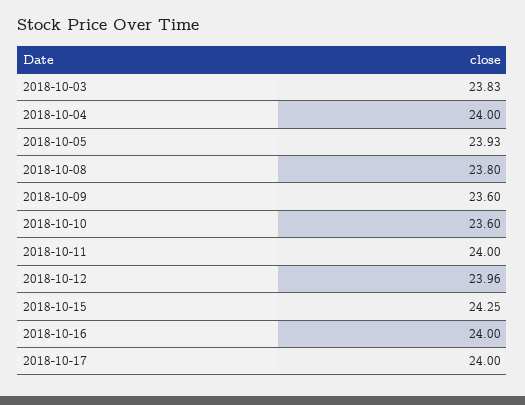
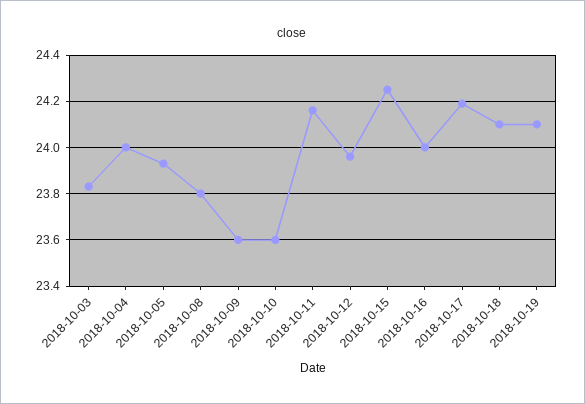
2018-10-11: 24 -> 24.15
2018-10-17: 24 -> 24.2
2018-10-18: none -> 24.1
2018-10-19: none -> 24.1

